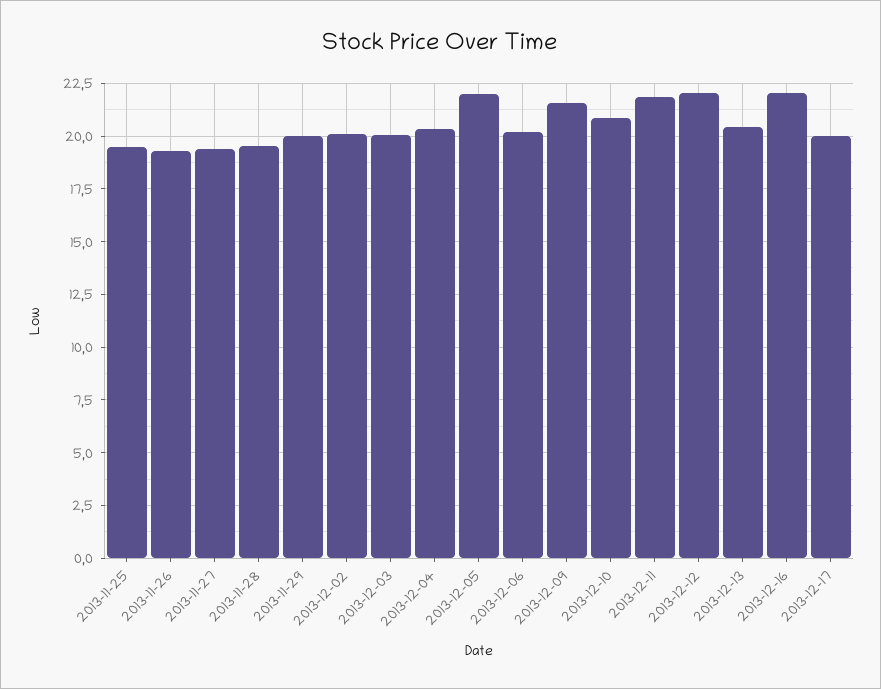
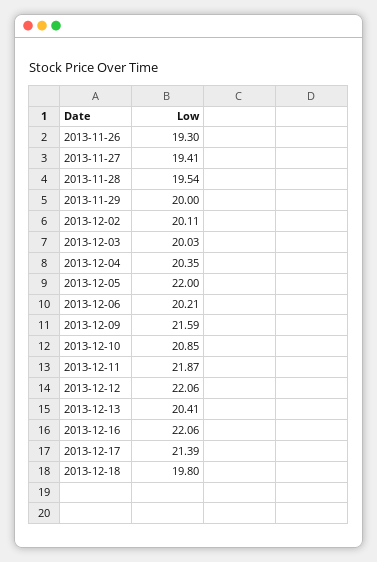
2013-11-25: 19.5 -> none
2013-12-17: 20 -> 21.39
2013-12-18: none -> 19.8

